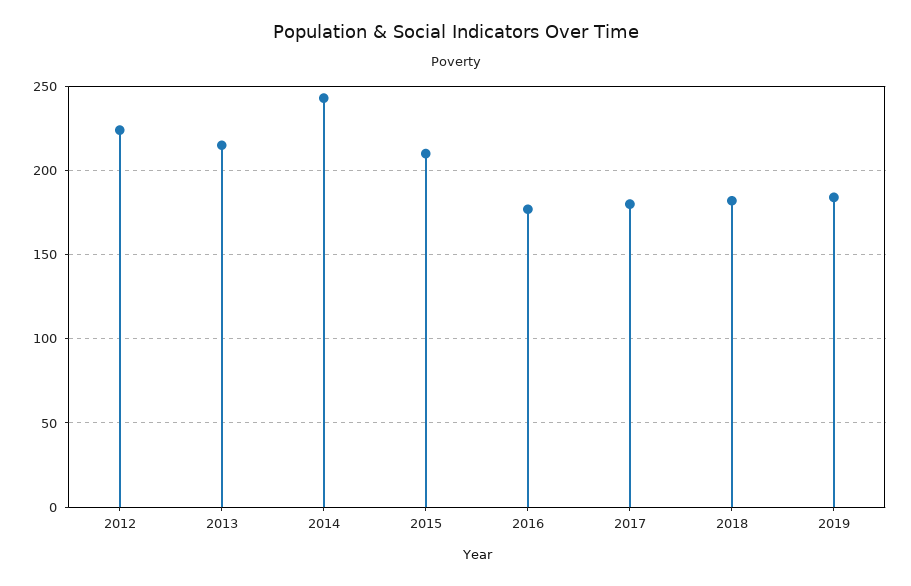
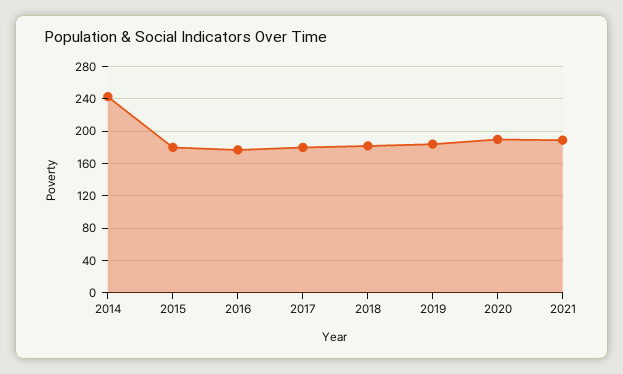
2012: 225 -> none
2013: 215 -> none
2015: 210 -> 180
2020: none -> 190
2021: none -> 190

